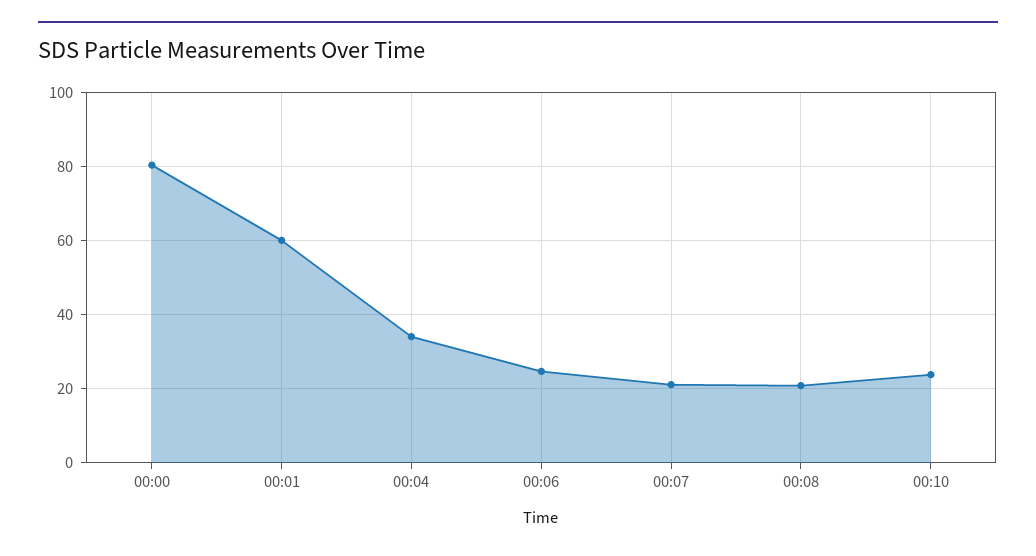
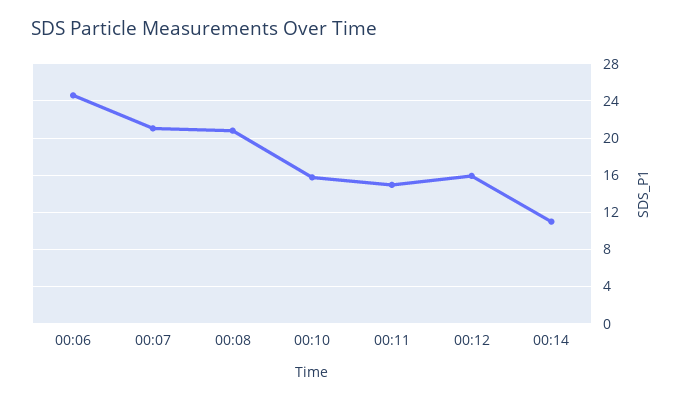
00:00: 80 -> none
00:01: 60 -> none
00:04: 34 -> none
00:10: 24 -> 16
00:11: none -> 15
00:12: none -> 16
00:14: none -> 11

